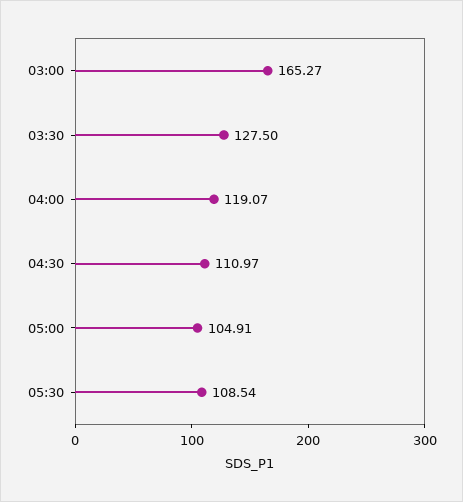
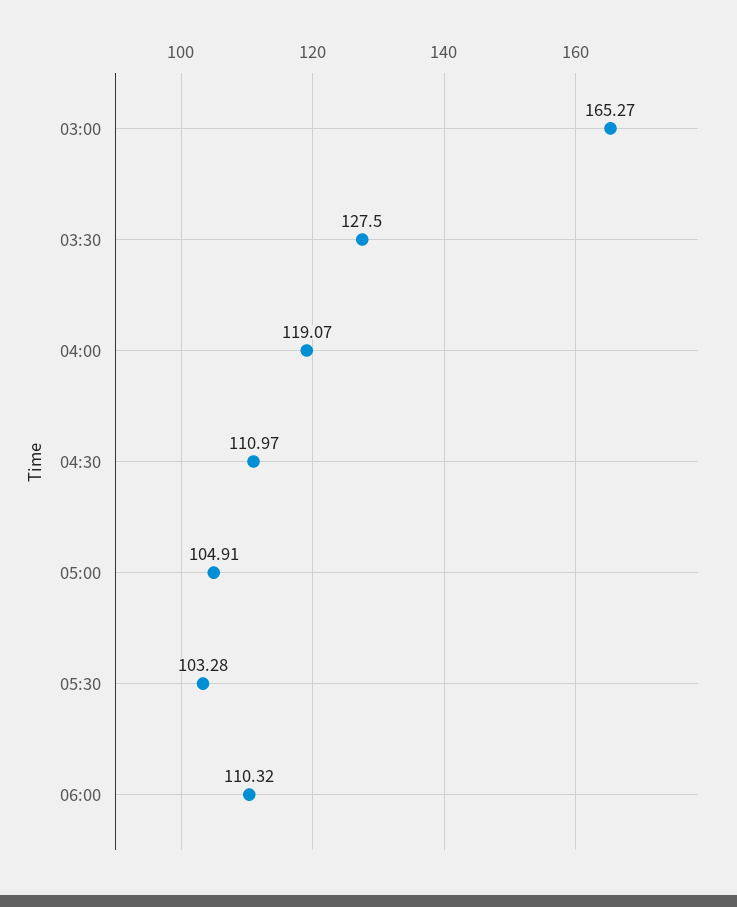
05:30: 108.54 -> 103.28
06:00: none -> 110.32

